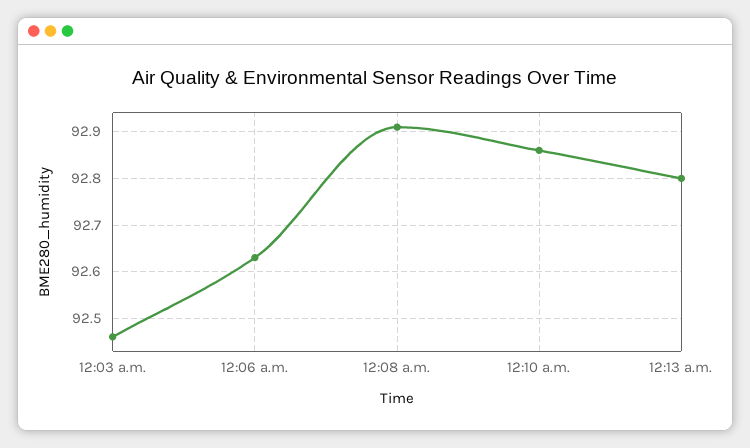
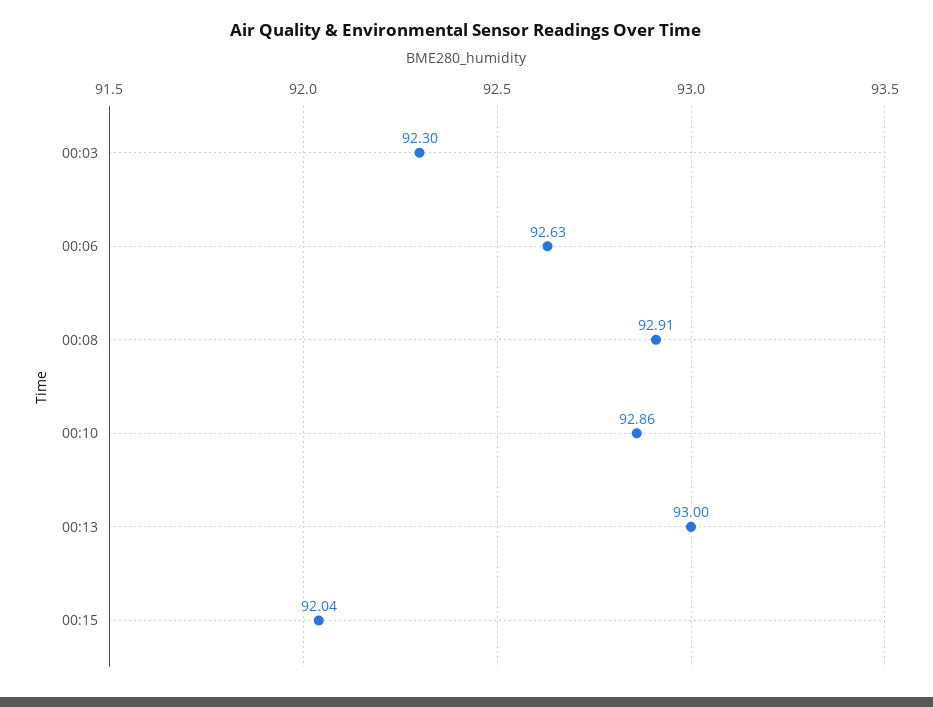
12:03 a.m.: 92.45 -> 92.3
12:13 a.m.: 92.8 -> 93
00:15: none -> 92.04

